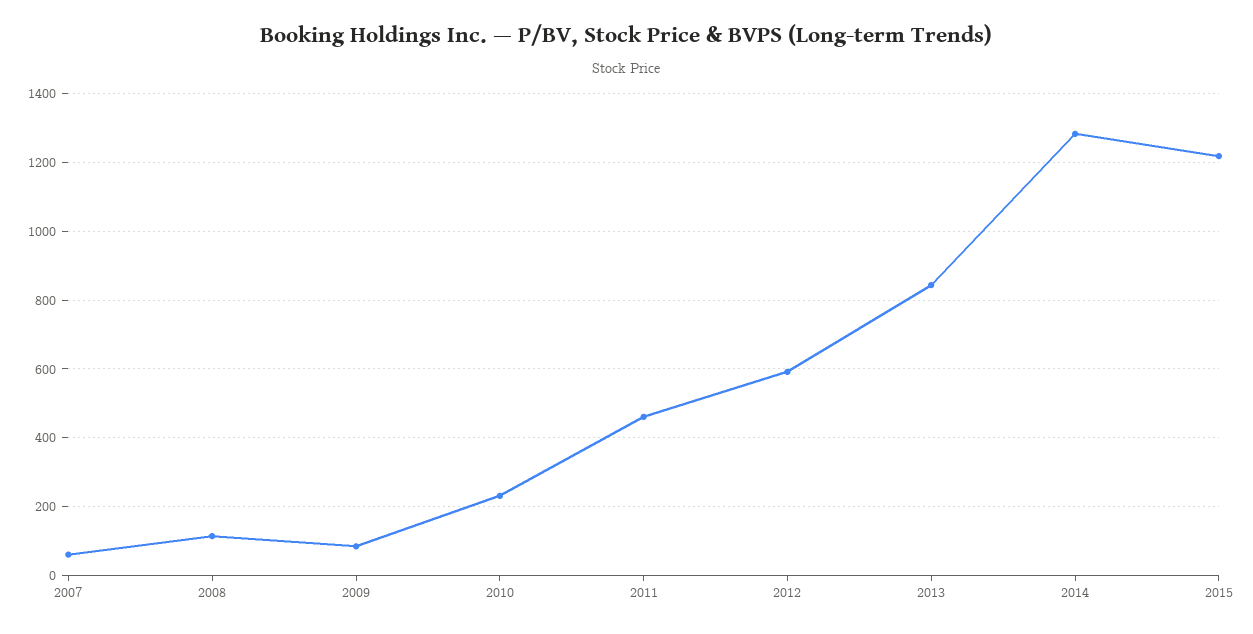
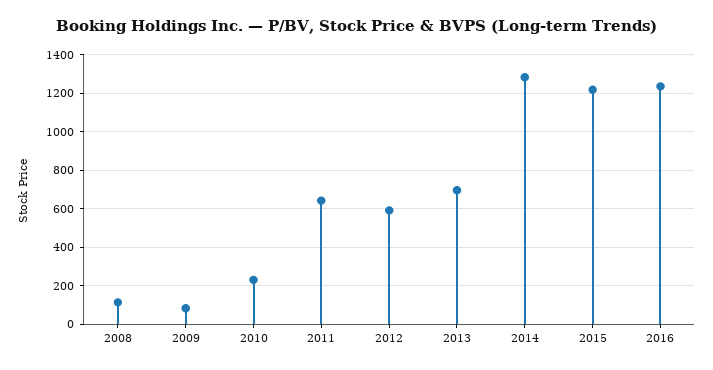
2007: 60 -> none
2011: 460 -> 650
2013: 840 -> 700
2016: none -> 1250

